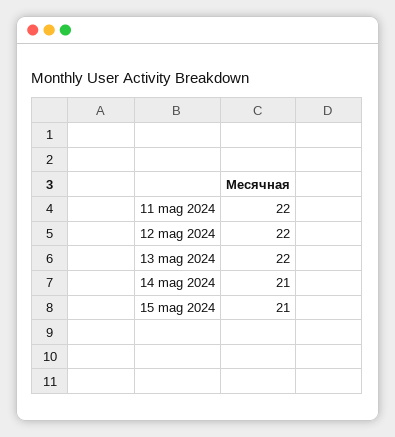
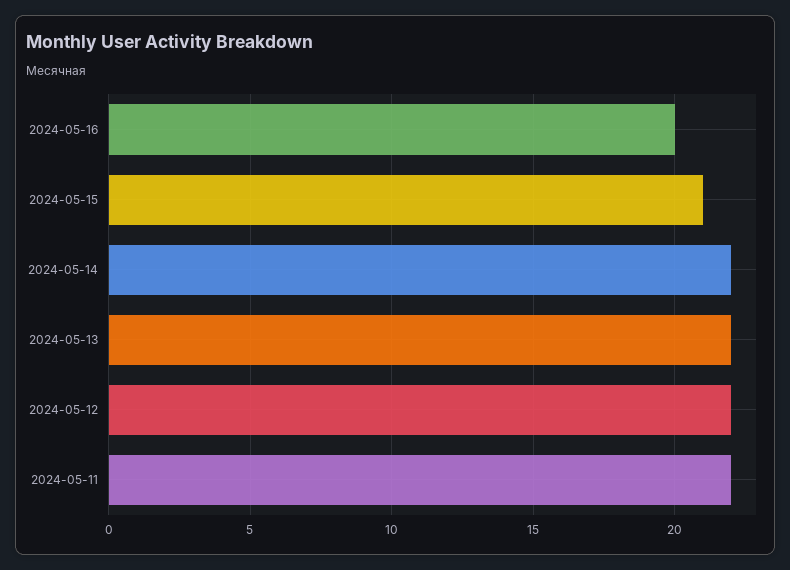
14 mag 2024: 21 -> 22
2024-05-16: none -> 20

